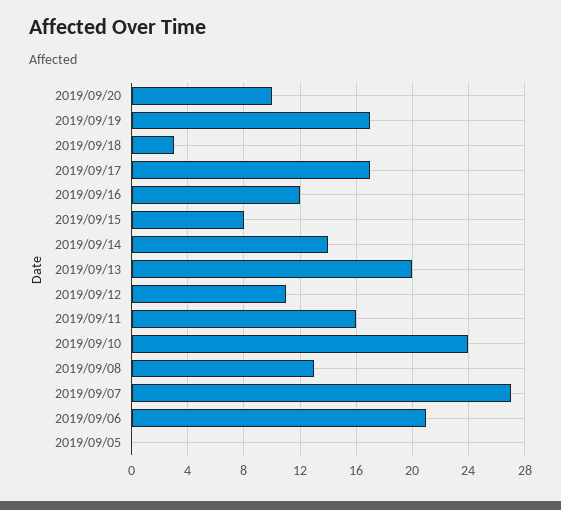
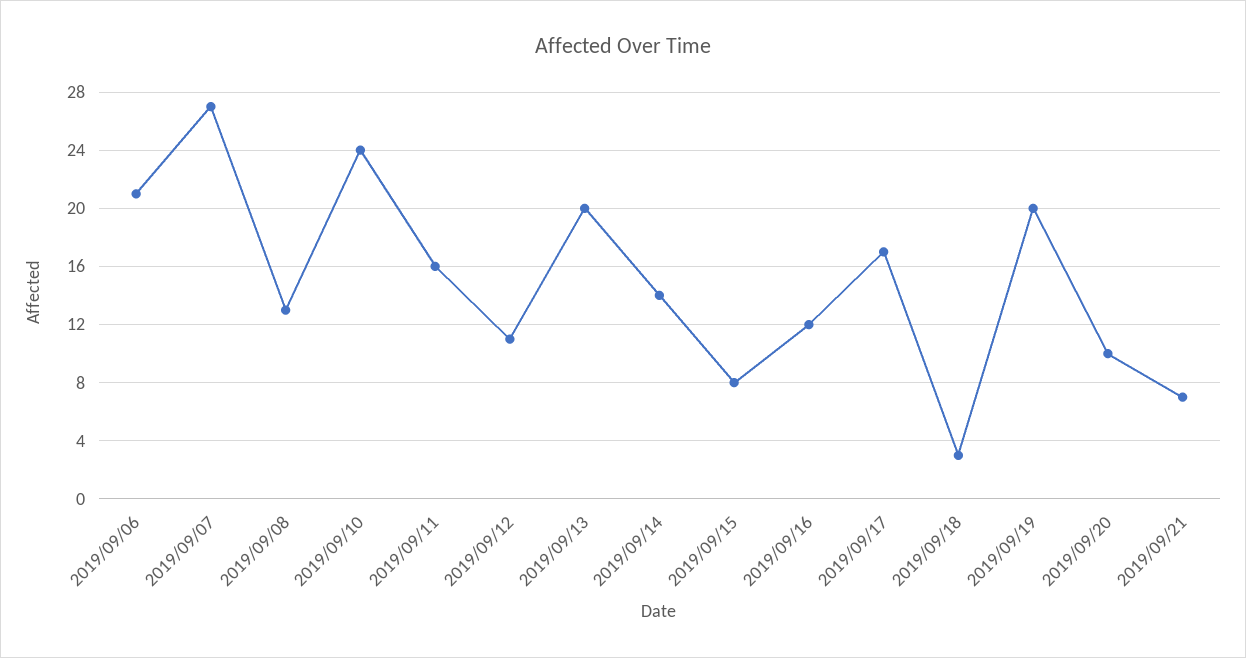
2019/09/19: 17 -> 20
2019/09/05: 0 -> none
2019/09/21: none -> 7

